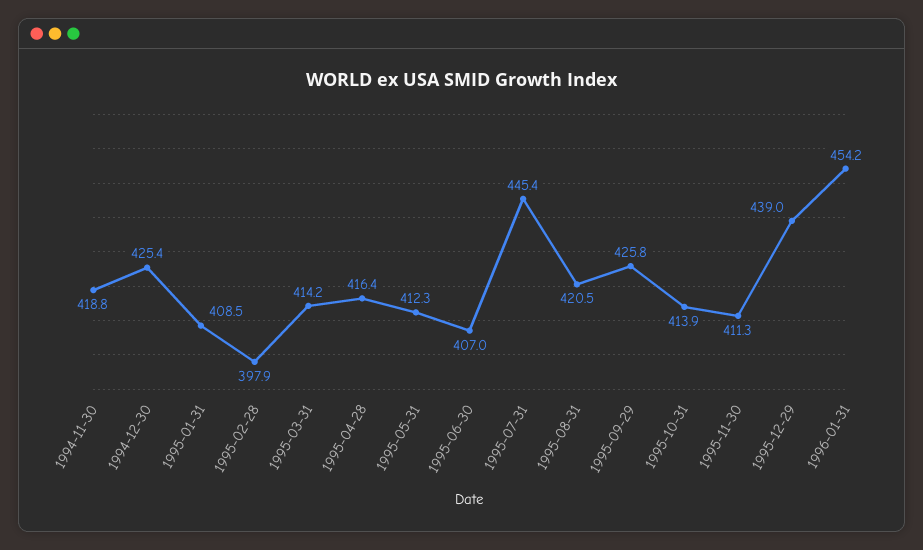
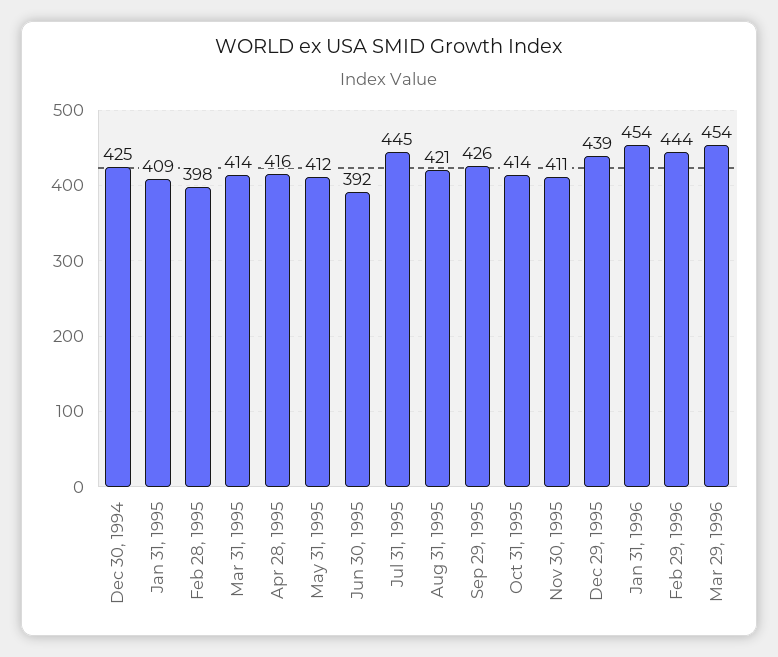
1994-11-30: 418.8 -> none
1995-06-30: 407 -> 392
Feb 29, 1996: none -> 444
Mar 29, 1996: none -> 454

